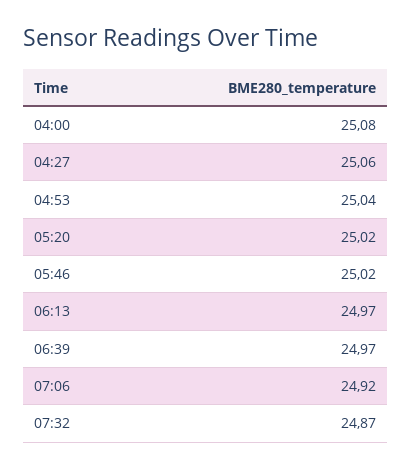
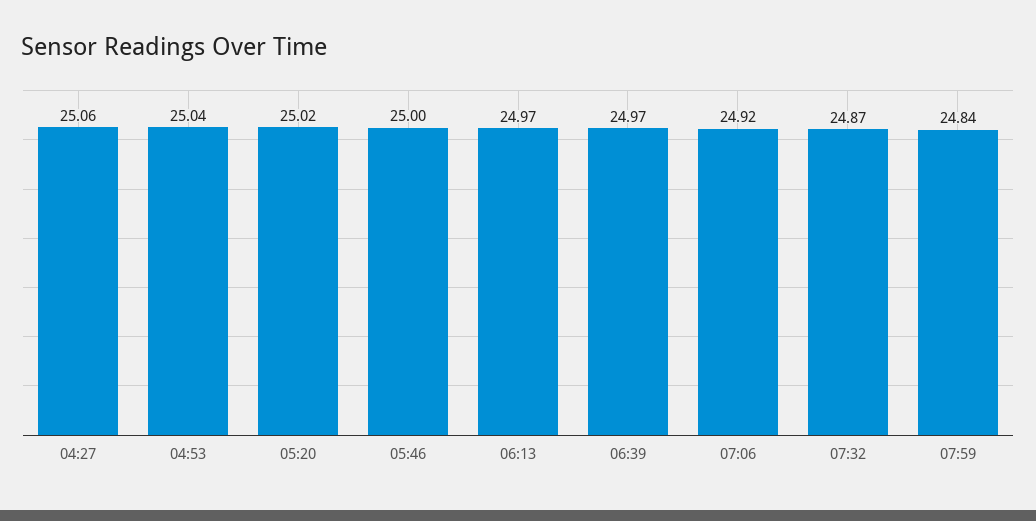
04:00: 25.08 -> none
05:46: 25.02 -> 25
07:59: none -> 24.84

